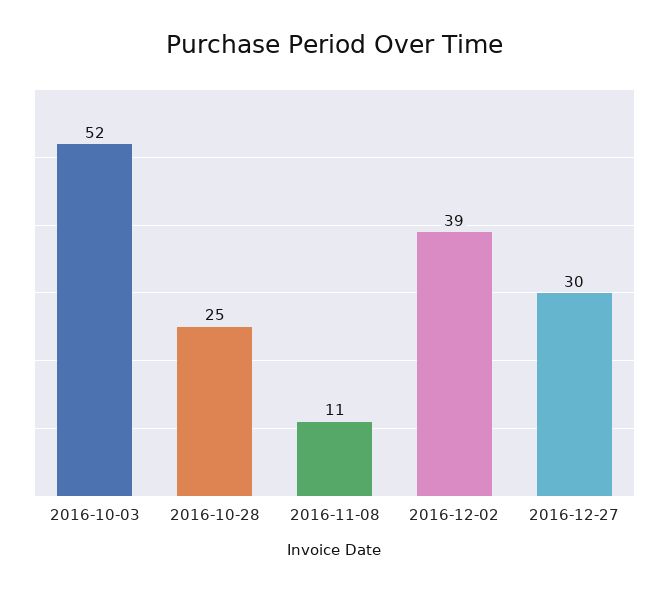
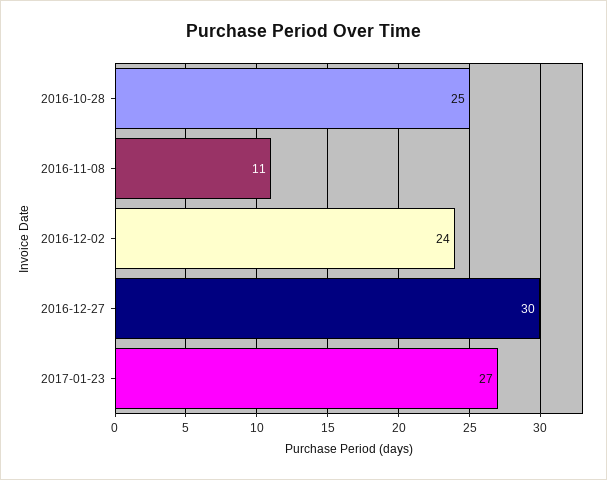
2016-10-03: 52 -> none
2016-12-02: 39 -> 24
2017-01-23: none -> 27

